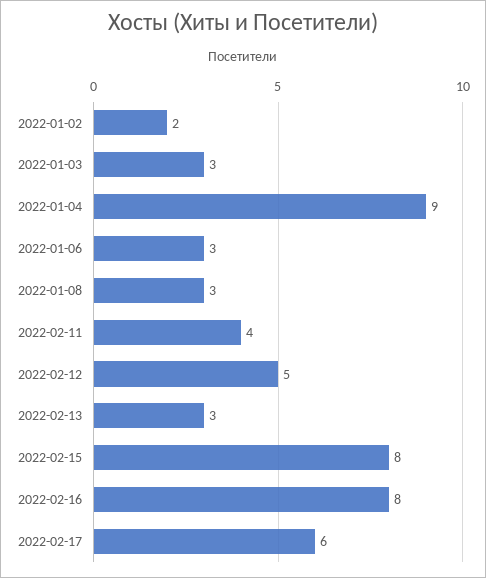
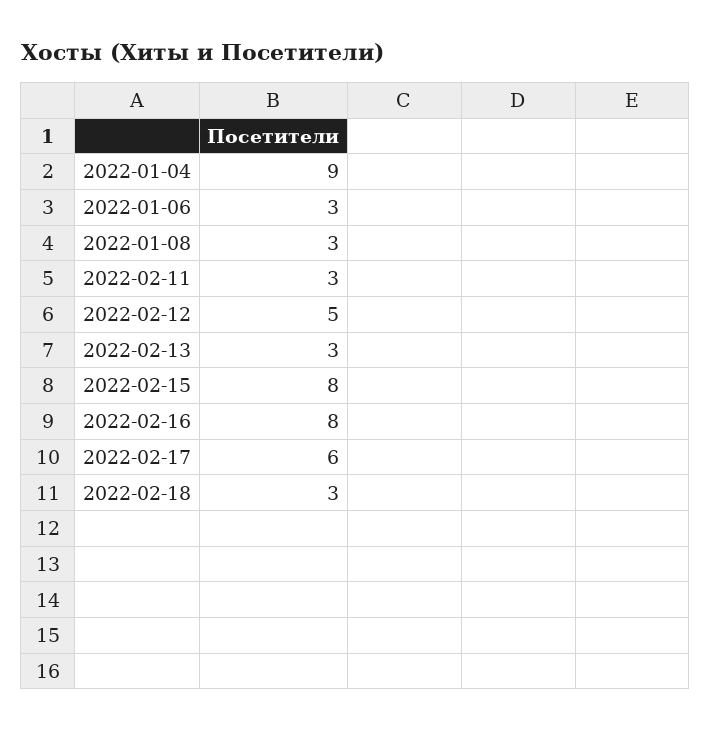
2022-01-02: 2 -> none
2022-01-03: 3 -> none
2022-02-11: 4 -> 3
2022-02-18: none -> 3

